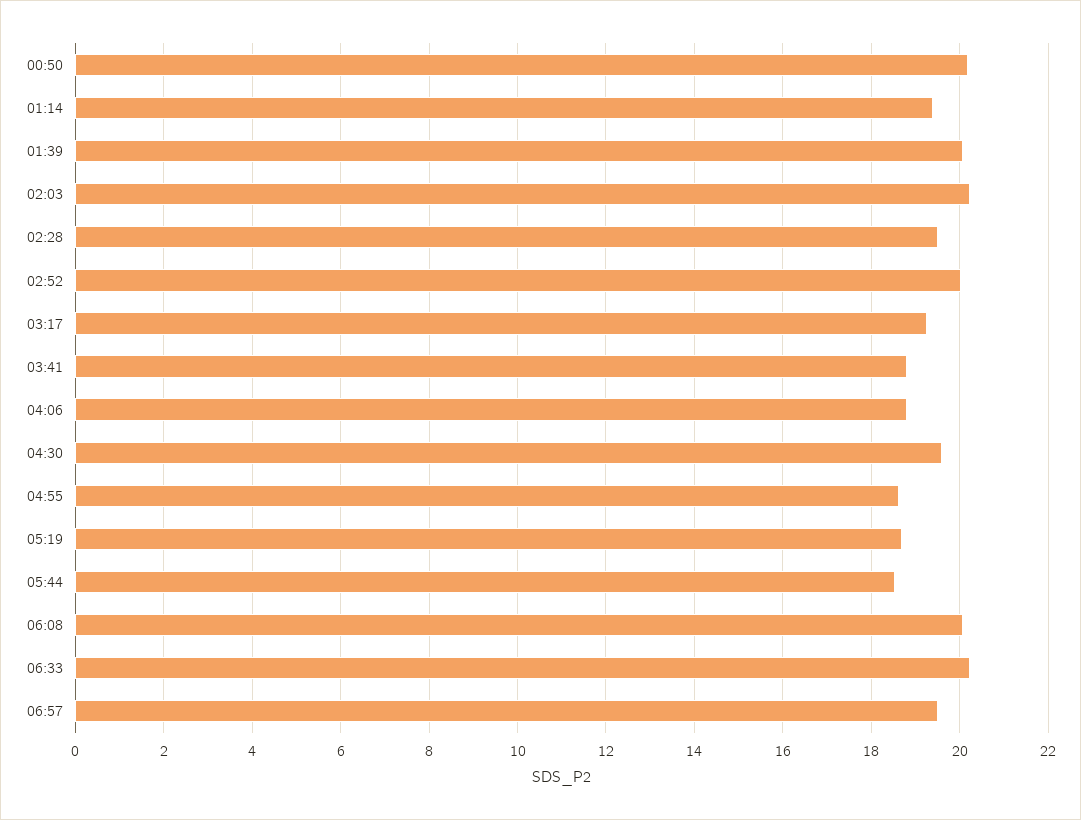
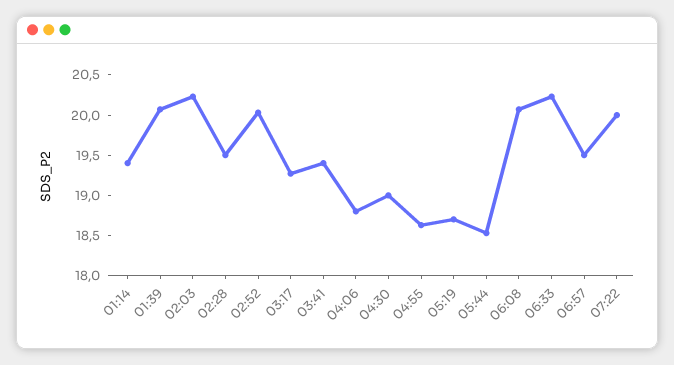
00:50: 20.2 -> none
03:41: 18.8 -> 19.4
04:30: 19.6 -> 19
07:22: none -> 20

